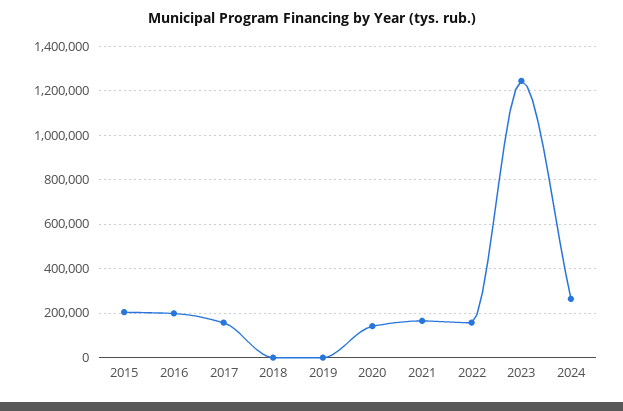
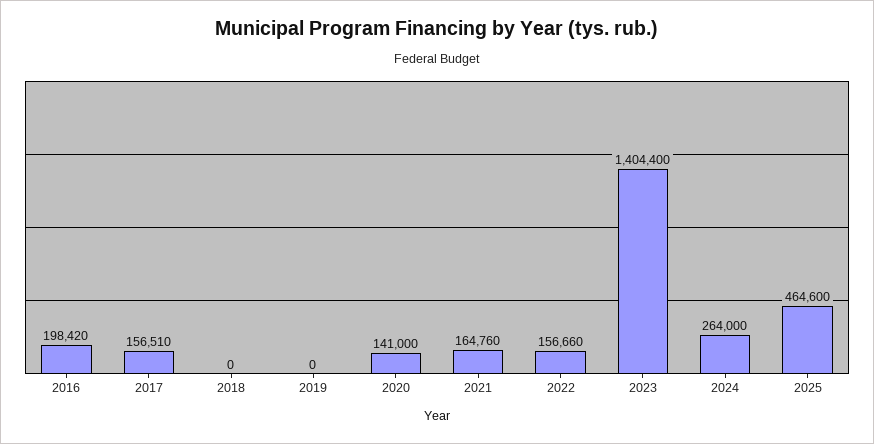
2015: 200000 -> none
2023: 1250000 -> 1404400
2025: none -> 464600

